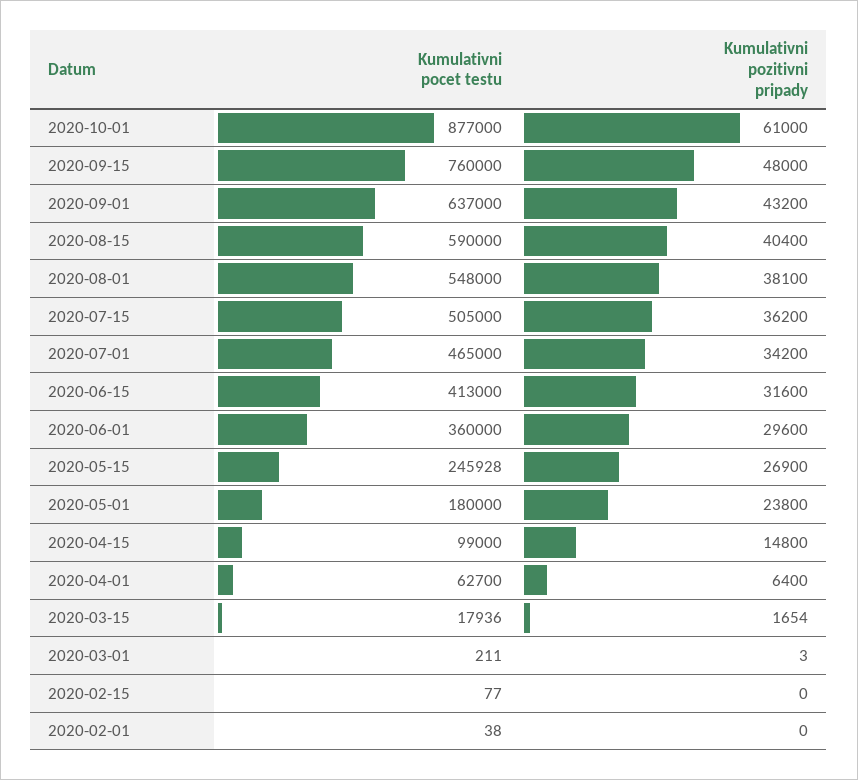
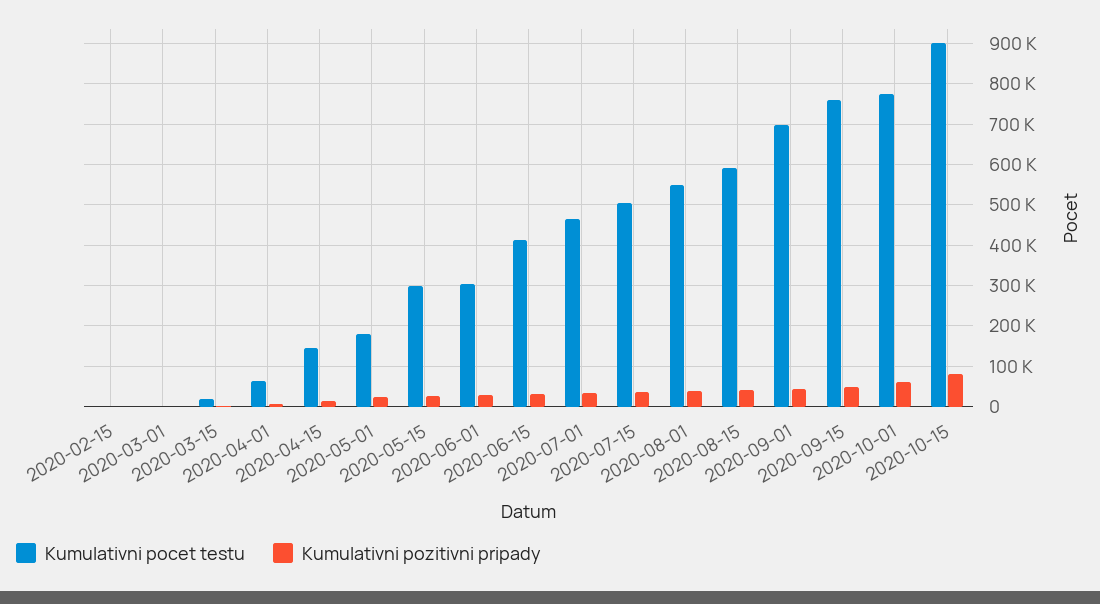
Kumulativni pocet testu, 2020-10-01: 877000 -> 780000
Kumulativni pocet testu, 2020-09-01: 637000 -> 700000
Kumulativni pocet testu, 2020-06-01: 360000 -> 300000
Kumulativni pocet testu, 2020-05-15: 245928 -> 300000
Kumulativni pocet testu, 2020-04-15: 99000 -> 140000
Kumulativni pocet testu, 2020-02-01: 38 -> none
Kumulativni pozitivni pripady, 2020-02-01: 0 -> none
Kumulativni pocet testu, 2020-10-15: none -> 900000
Kumulativni pozitivni pripady, 2020-10-15: none -> 80000

